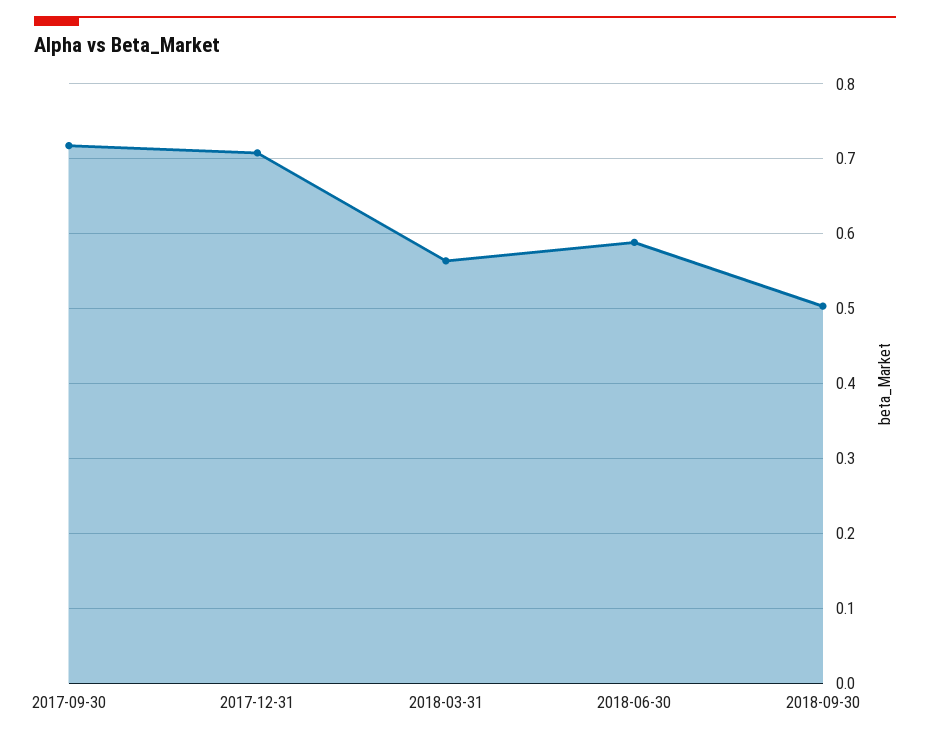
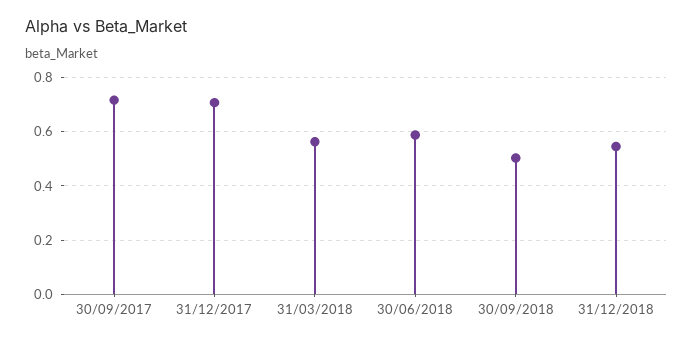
31/12/2018: none -> 0.55

